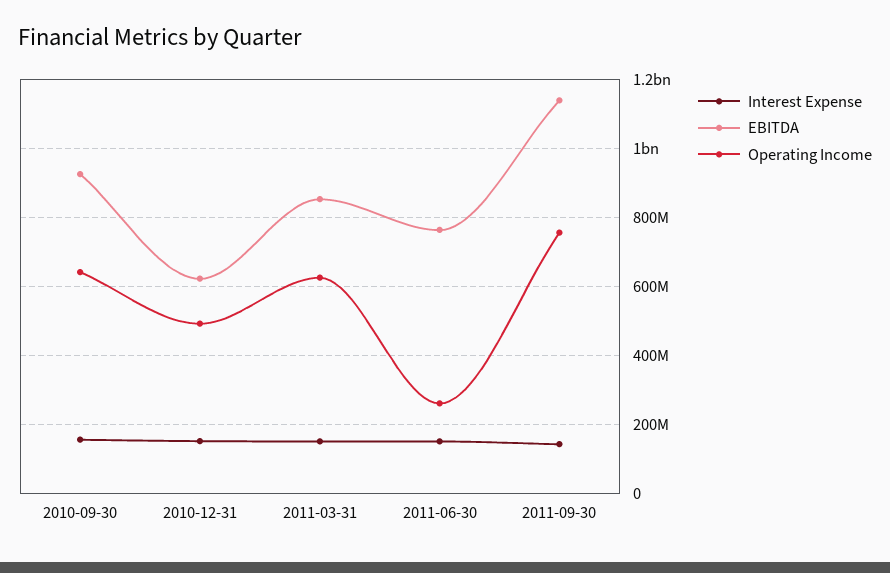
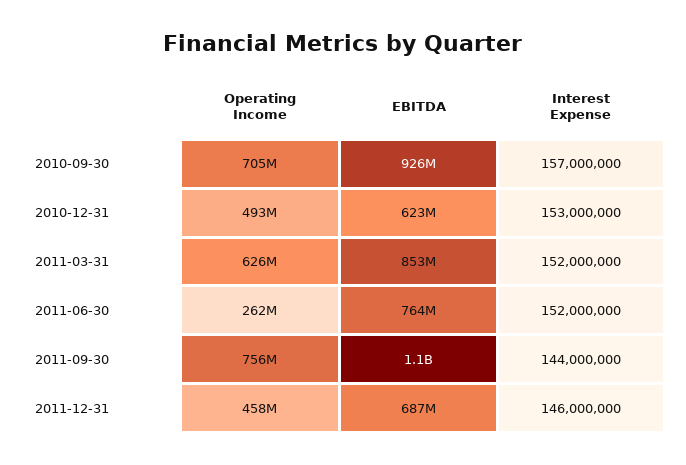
Operating Income, 2010-09-30: 640000000 -> 705000000
Operating Income, 2011-12-31: none -> 458000000
EBITDA, 2011-12-31: none -> 687000000
Interest Expense, 2011-12-31: none -> 146000000

